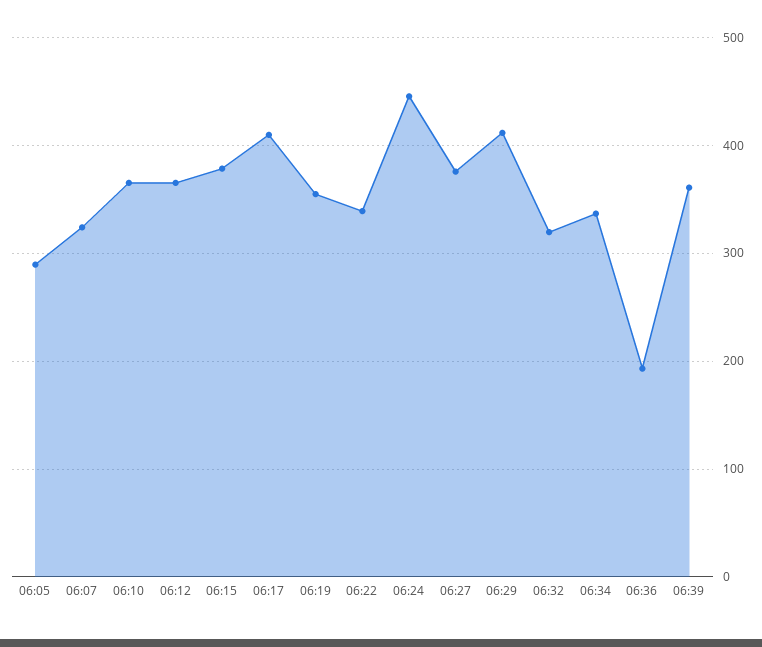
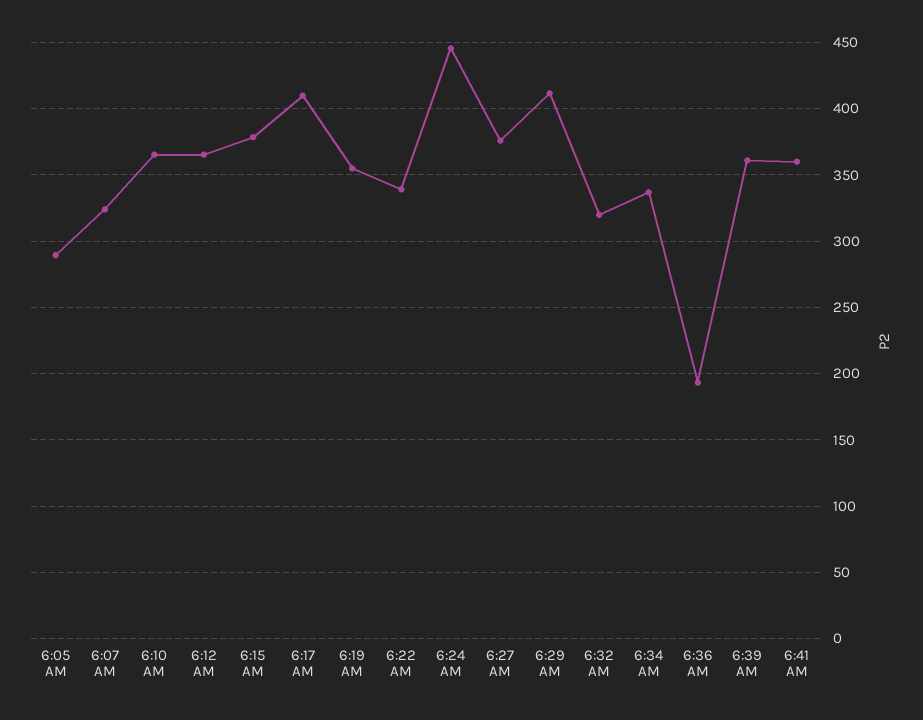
6:41 AM: none -> 360

